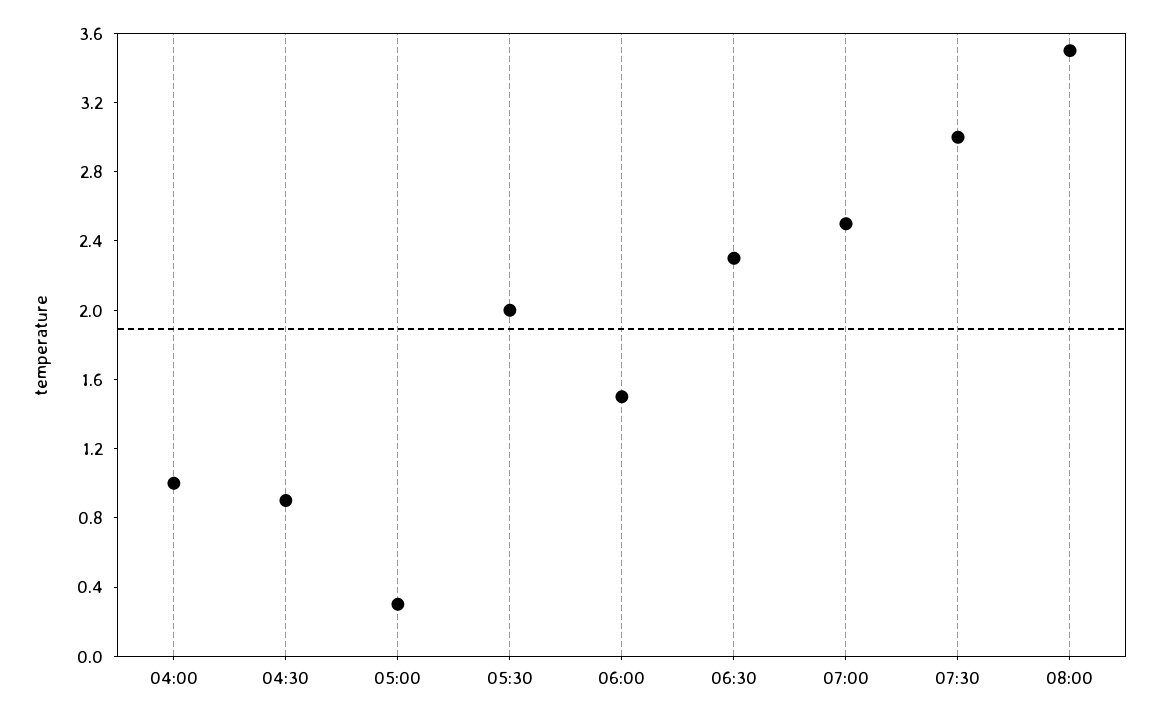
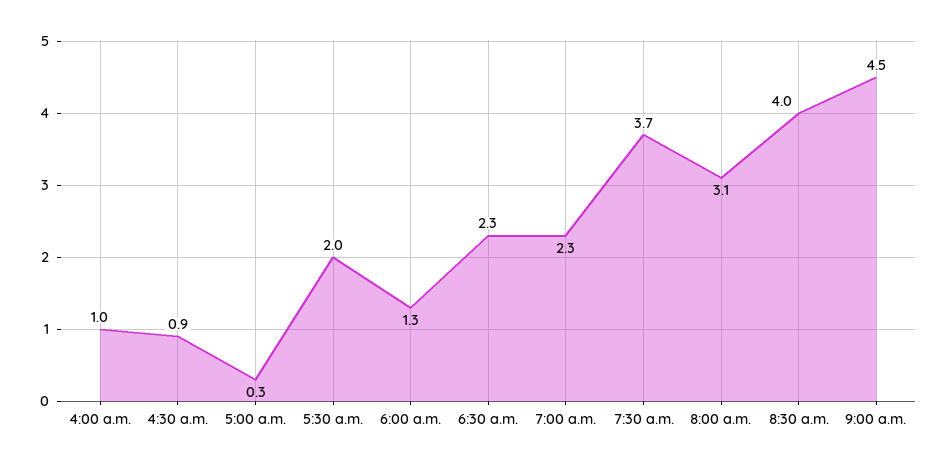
06:00: 1.5 -> 1.3
07:00: 2.5 -> 2.3
07:30: 3 -> 3.7
08:00: 3.5 -> 3.1
8:30 a.m.: none -> 4
9:00 a.m.: none -> 4.5

